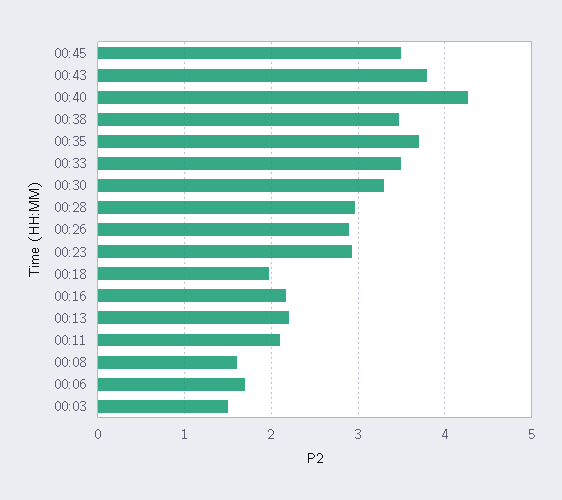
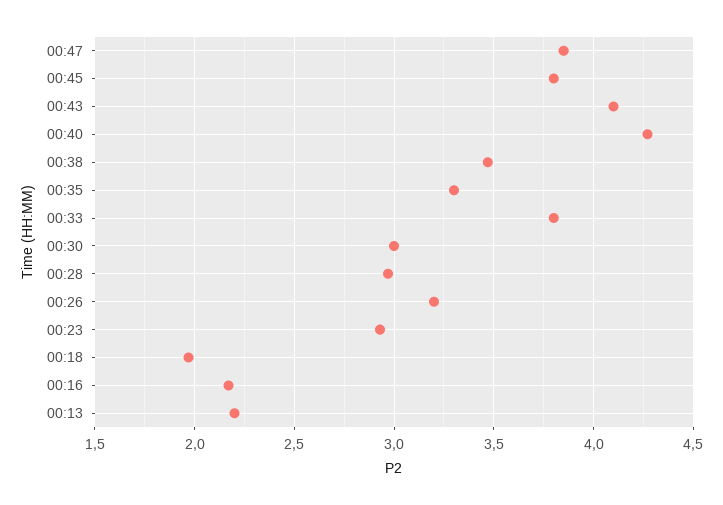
00:45: 3.5 -> 3.8
00:43: 3.8 -> 4.1
00:35: 3.7 -> 3.3
00:33: 3.5 -> 3.8
00:30: 3.3 -> 3
00:26: 2.9 -> 3.2
00:11: 2.1 -> none
00:08: 1.6 -> none
00:06: 1.7 -> none
00:03: 1.5 -> none
00:47: none -> 3.85

